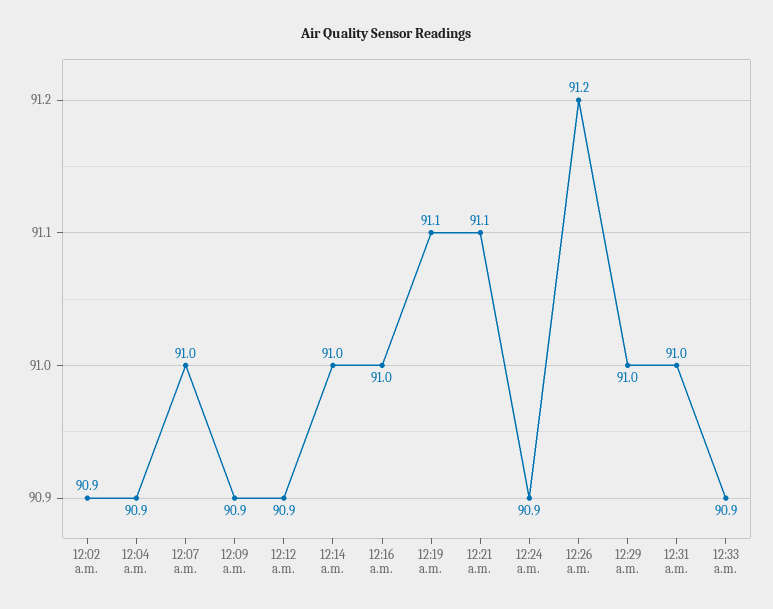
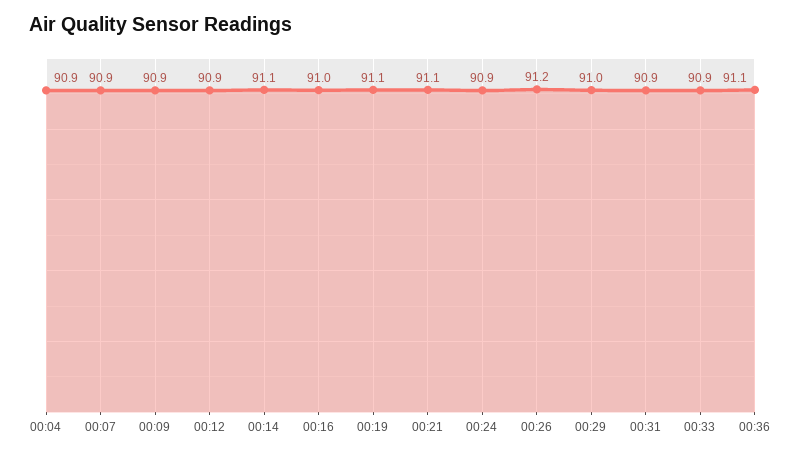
12:02 a.m.: 90.9 -> none
12:07 a.m.: 91 -> 90.9
12:14 a.m.: 91 -> 91.1
12:31 a.m.: 91 -> 90.9
00:36: none -> 91.1

